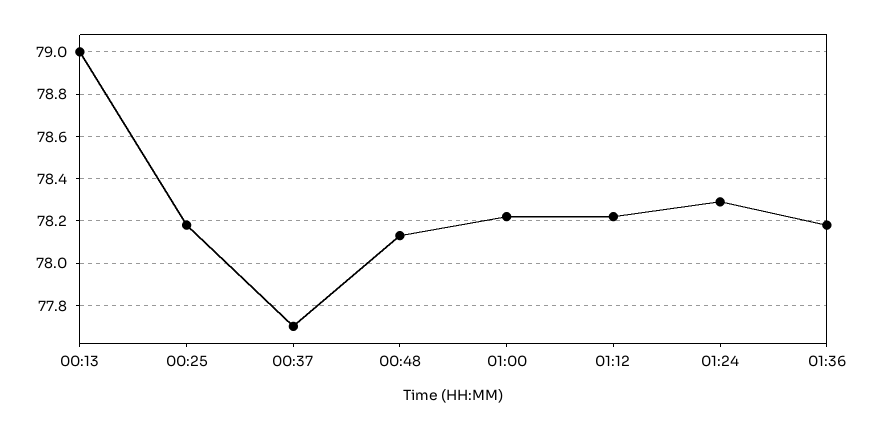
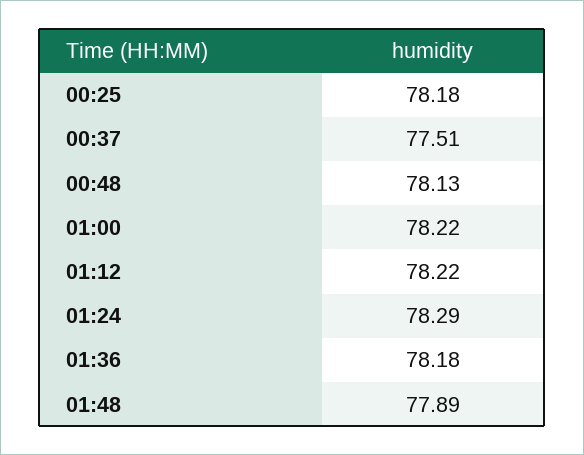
00:13: 79 -> none
00:37: 77.7 -> 77.51
01:48: none -> 77.89

